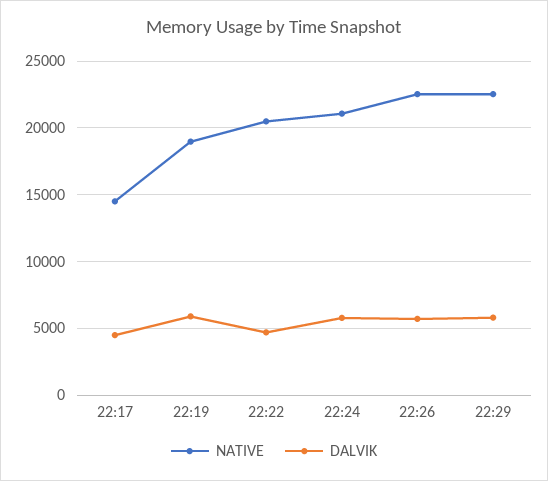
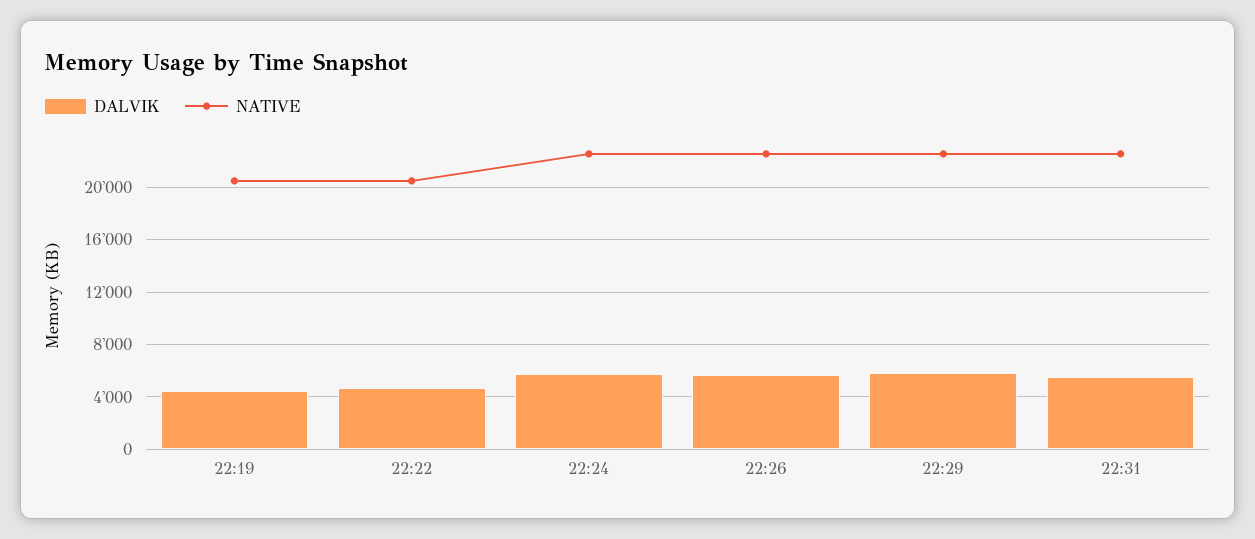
NATIVE, 22:17: 14500 -> none
DALVIK, 22:17: 4500 -> none
NATIVE, 22:19: 19000 -> 20500
DALVIK, 22:19: 6000 -> 4500
NATIVE, 22:24: 21000 -> 22500
DALVIK, 22:31: none -> 5500
NATIVE, 22:31: none -> 22500

